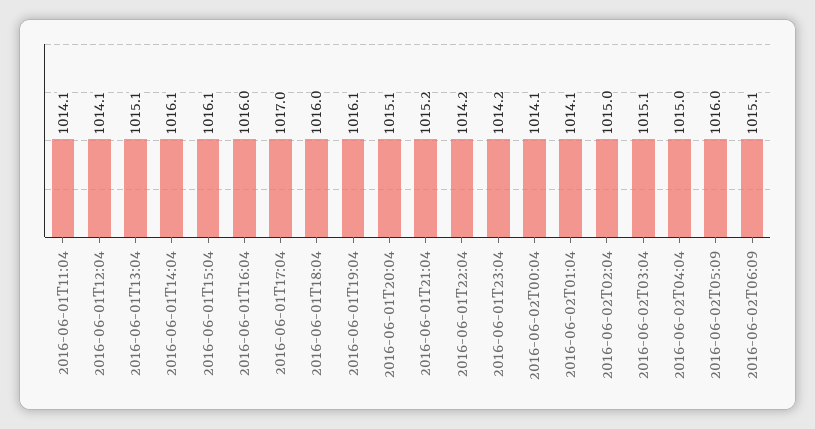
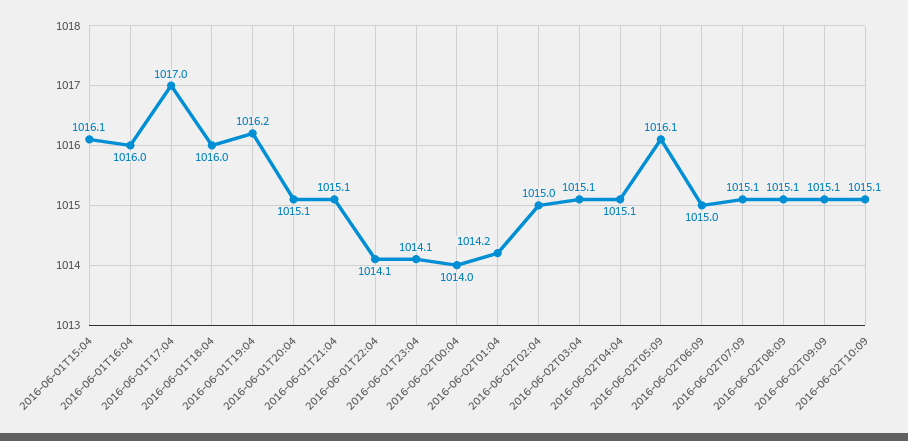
2016-06-01T11:04: 1014.1 -> none
2016-06-01T12:04: 1014.1 -> none
2016-06-01T13:04: 1015.1 -> none
2016-06-01T14:04: 1016.1 -> none
2016-06-01T19:04: 1016.1 -> 1016.2
2016-06-01T21:04: 1015.2 -> 1015.1
2016-06-01T22:04: 1014.2 -> 1014.1
2016-06-01T23:04: 1014.2 -> 1014.1
2016-06-02T00:04: 1014.1 -> 1014
2016-06-02T01:04: 1014.1 -> 1014.2
2016-06-02T04:04: 1015 -> 1015.1
2016-06-02T05:09: 1016 -> 1016.1
2016-06-02T06:09: 1015.1 -> 1015
2016-06-02T07:09: none -> 1015.1
2016-06-02T08:09: none -> 1015.1
2016-06-02T09:09: none -> 1015.1
2016-06-02T10:09: none -> 1015.1

